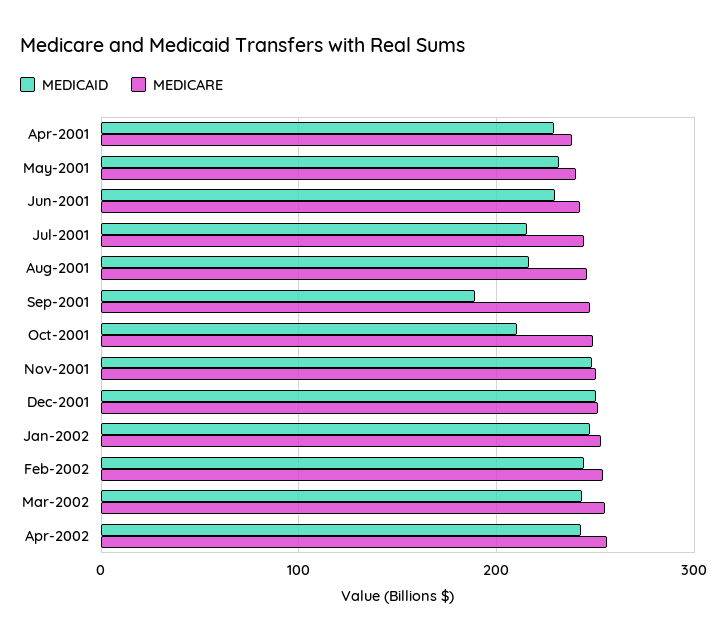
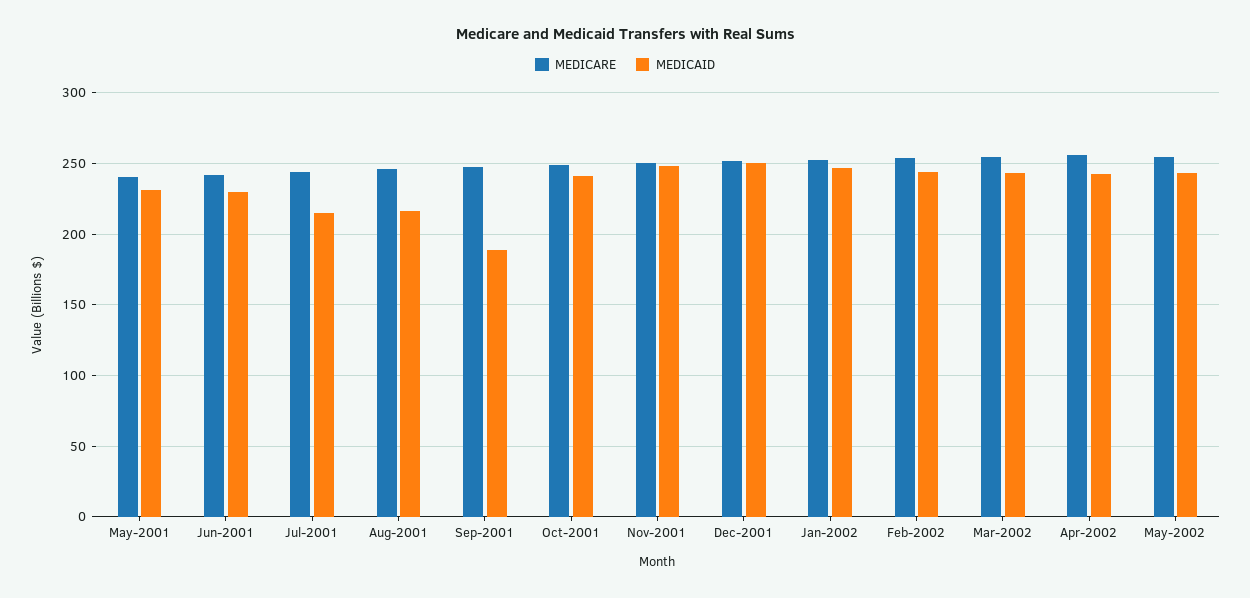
MEDICAID, Apr-2001: 230 -> none
MEDICARE, Apr-2001: 240 -> none
MEDICAID, Oct-2001: 210 -> 240
MEDICARE, May-2002: none -> 255
MEDICAID, May-2002: none -> 245

